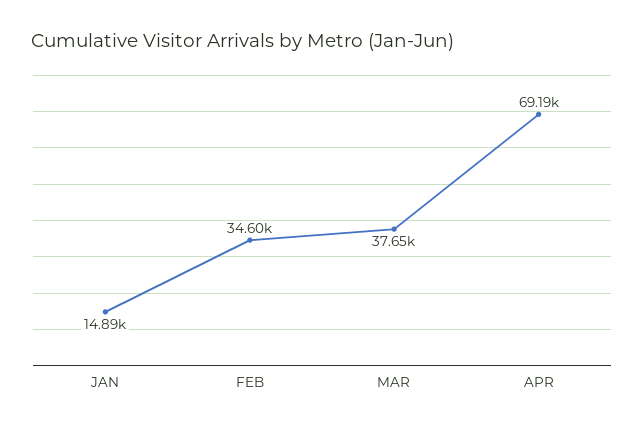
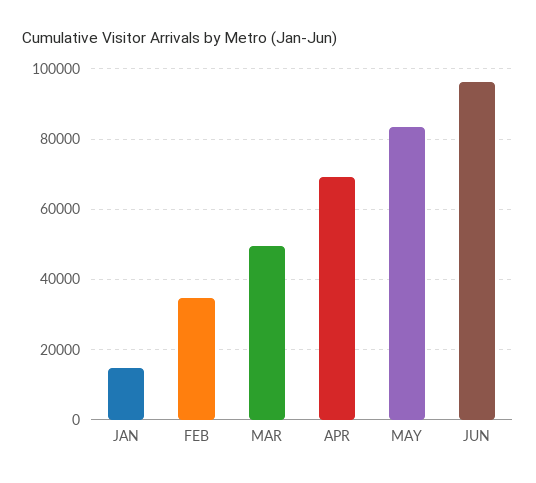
MAR: 37650 -> 50000
MAY: none -> 84000
JUN: none -> 96000

